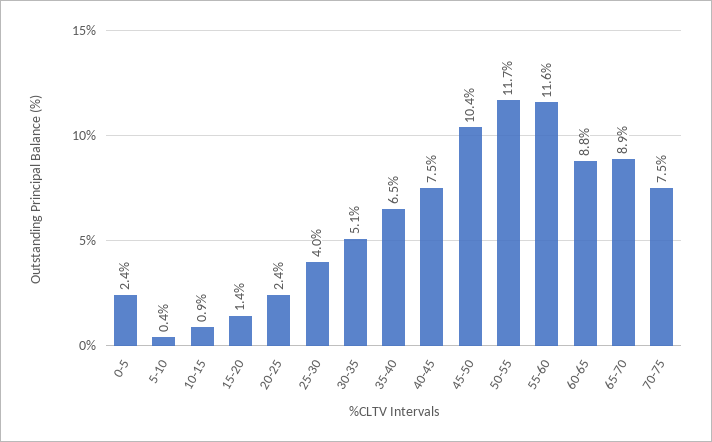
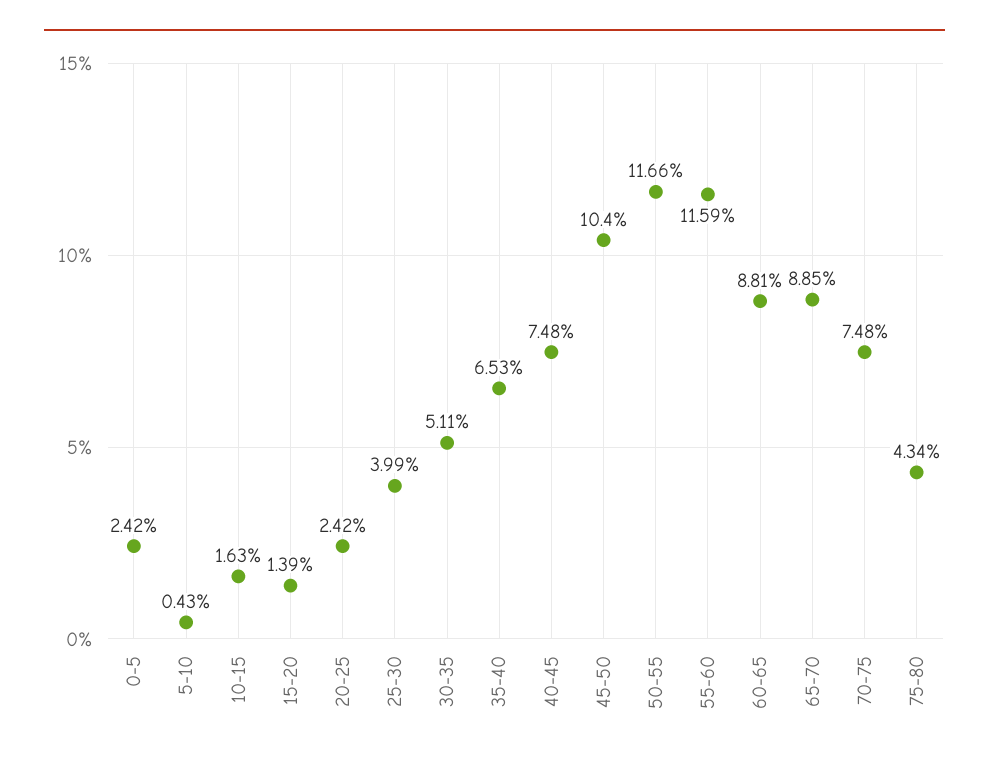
10-15: 0.9 -> 1.63
75-80: none -> 4.34

